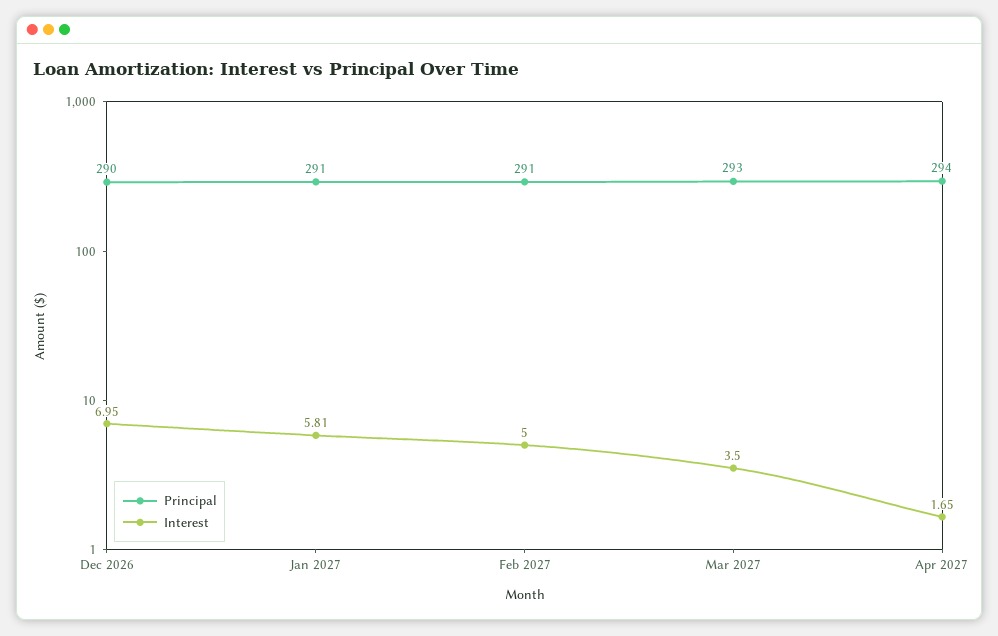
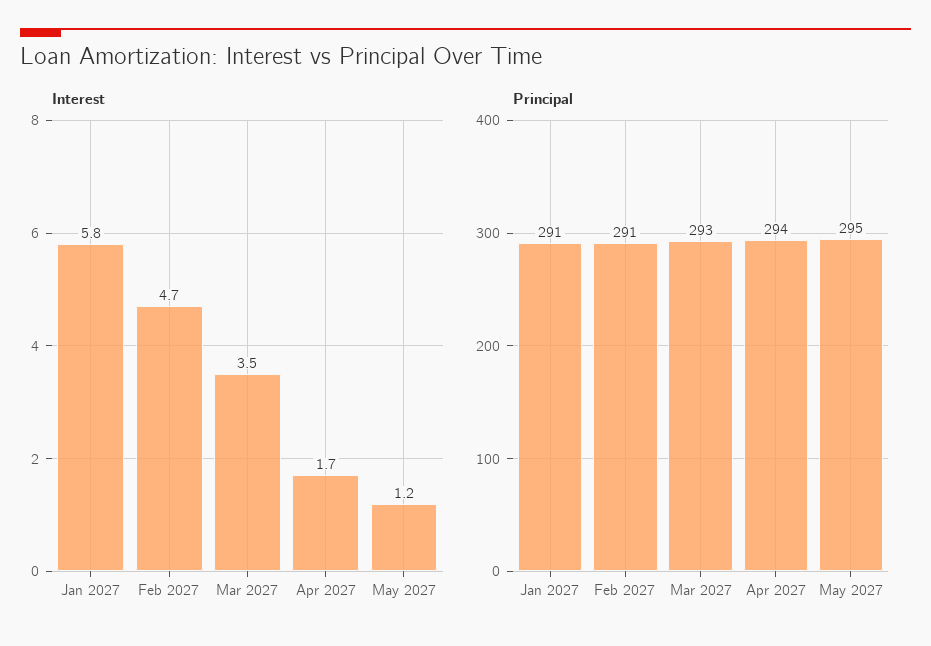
Principal, Dec 2026: 290 -> none
Interest, Dec 2026: 6.95 -> none
Interest, Feb 2027: 5 -> 4.7
Interest, May 2027: none -> 1.2
Principal, May 2027: none -> 295

